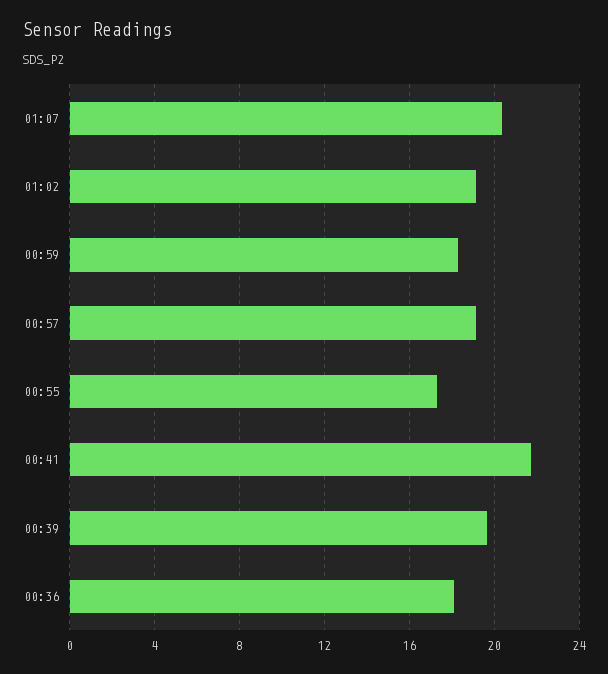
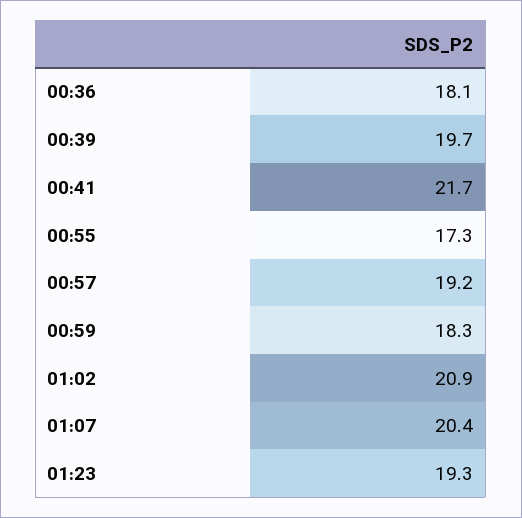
01:02: 19 -> 20.9
01:23: none -> 19.3

